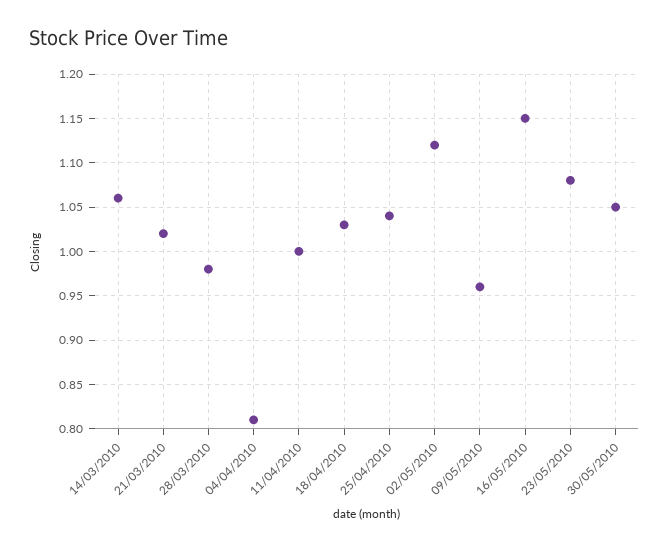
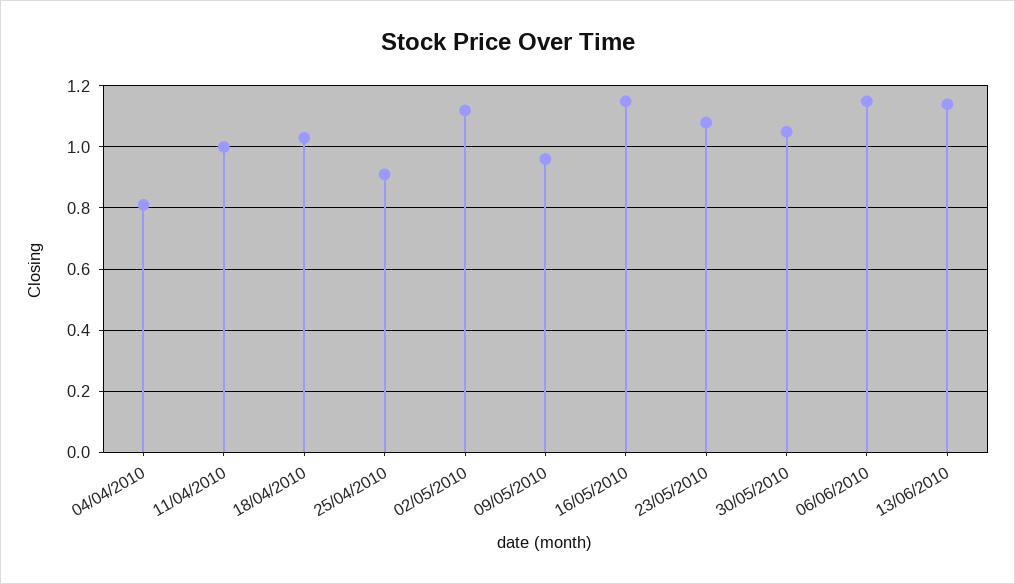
14/03/2010: 1.06 -> none
21/03/2010: 1.02 -> none
28/03/2010: 0.98 -> none
25/04/2010: 1.04 -> 0.9
06/06/2010: none -> 1.15
13/06/2010: none -> 1.15

